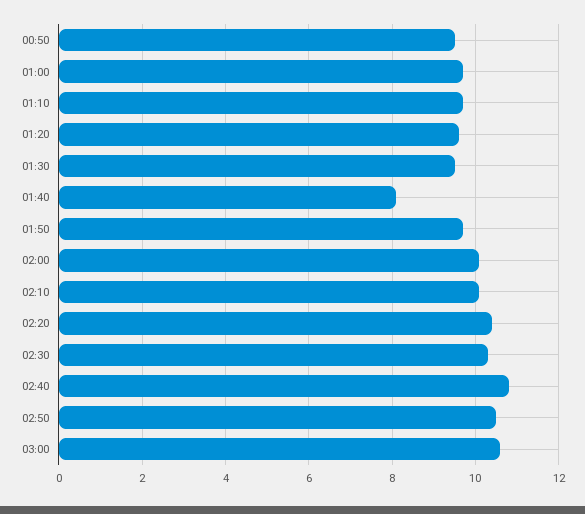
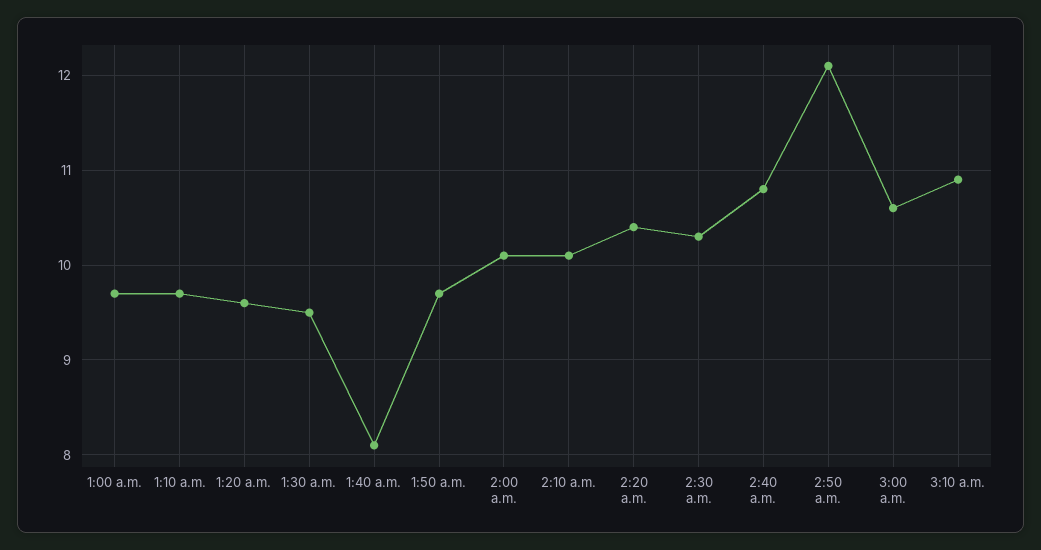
00:50: 9.5 -> none
02:50: 10.5 -> 12.1
3:10 a.m.: none -> 10.9

